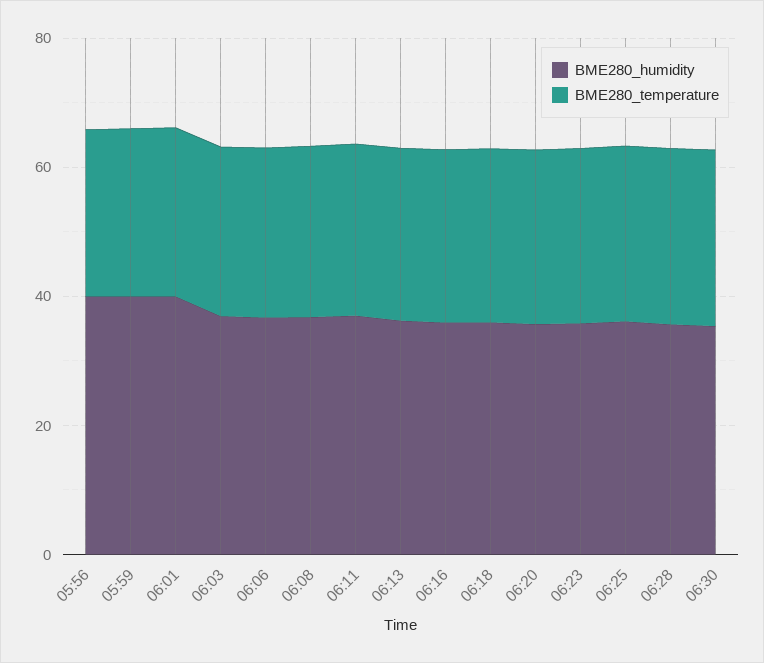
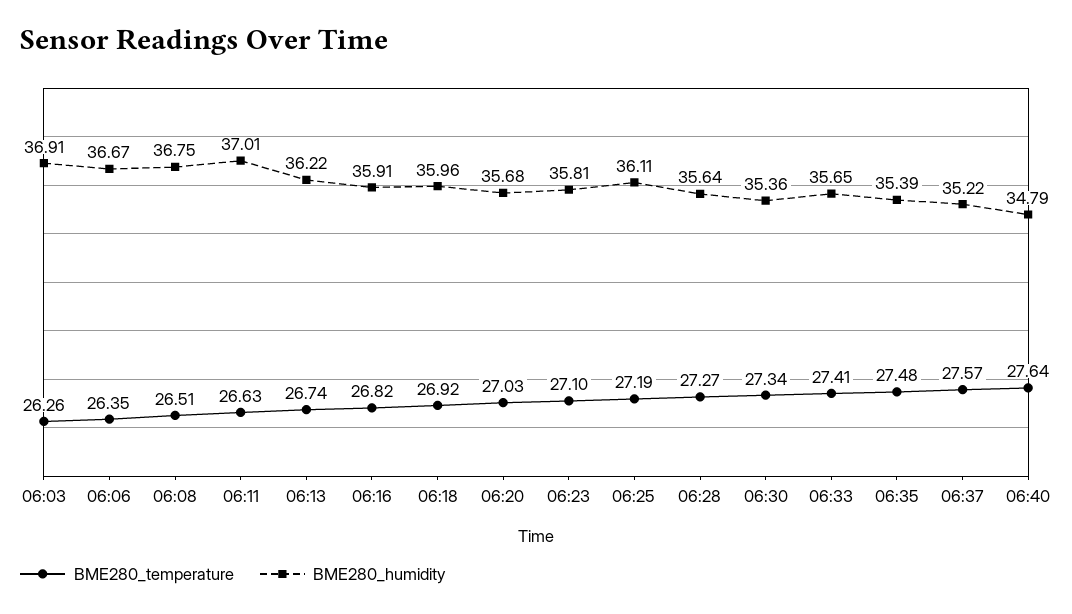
BME280_humidity, 05:56: 40 -> none
BME280_temperature, 05:56: 25 -> none
BME280_humidity, 05:59: 40 -> none
BME280_temperature, 05:59: 25 -> none
BME280_humidity, 06:01: 40 -> none
BME280_temperature, 06:01: 25 -> none
BME280_temperature, 06:33: none -> 27.41
BME280_humidity, 06:33: none -> 35.65
BME280_temperature, 06:35: none -> 27.48
BME280_humidity, 06:35: none -> 35.39
BME280_temperature, 06:37: none -> 27.57
BME280_humidity, 06:37: none -> 35.22
BME280_temperature, 06:40: none -> 27.64
BME280_humidity, 06:40: none -> 34.79

